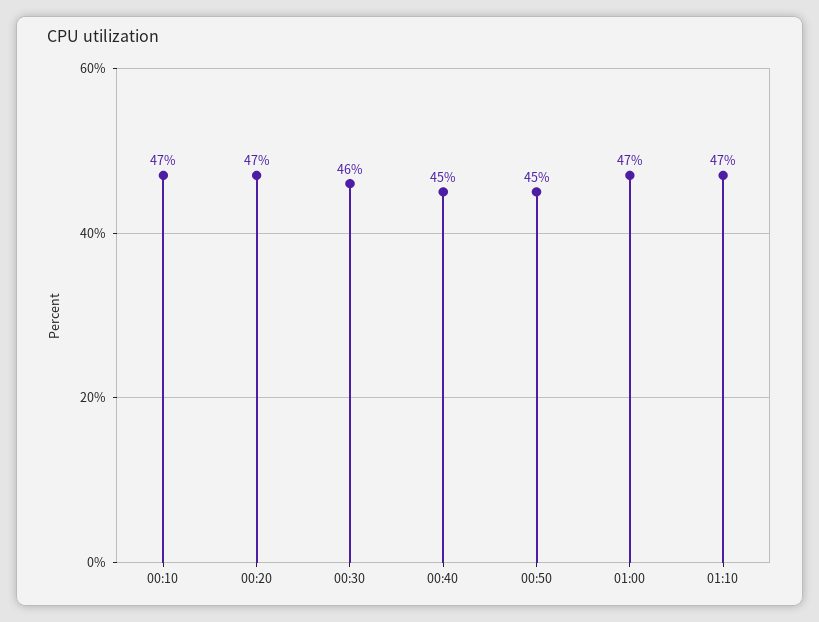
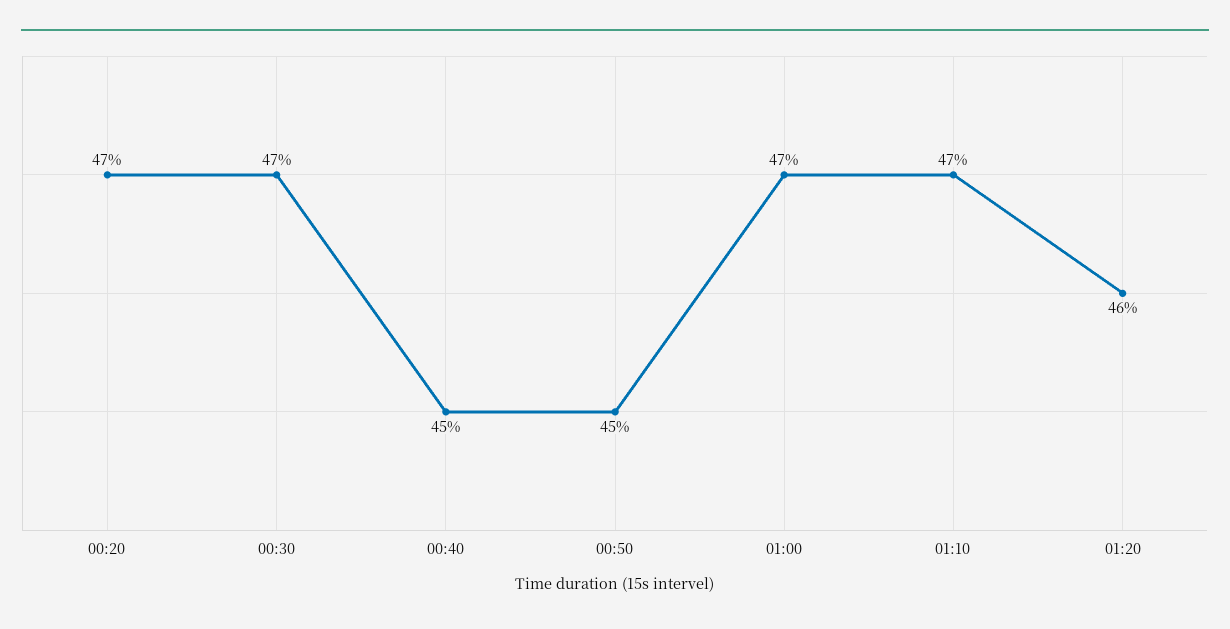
00:10: 47 -> none
00:30: 46 -> 47
01:20: none -> 46

